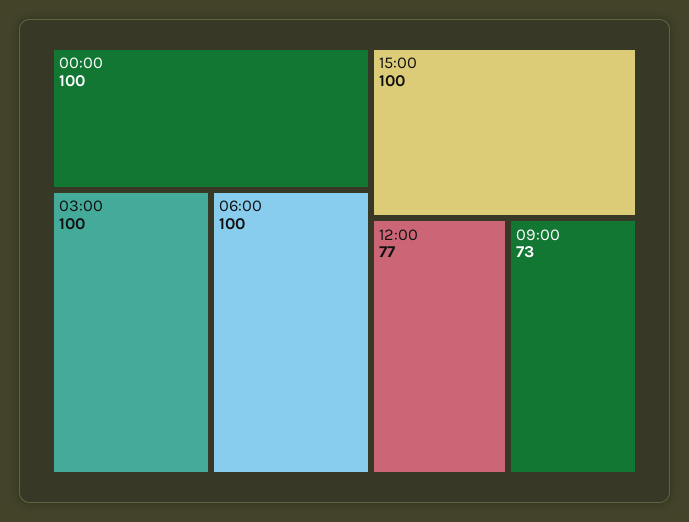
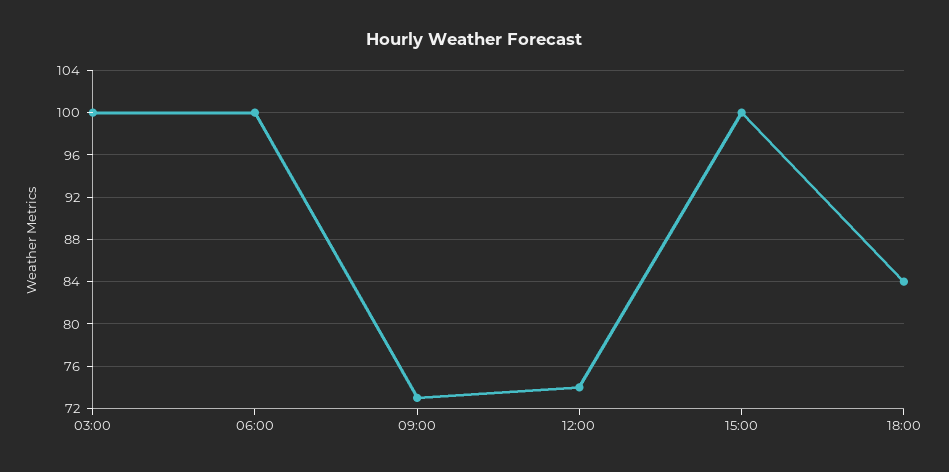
00:00: 100 -> none
12:00: 77 -> 74
18:00: none -> 84

